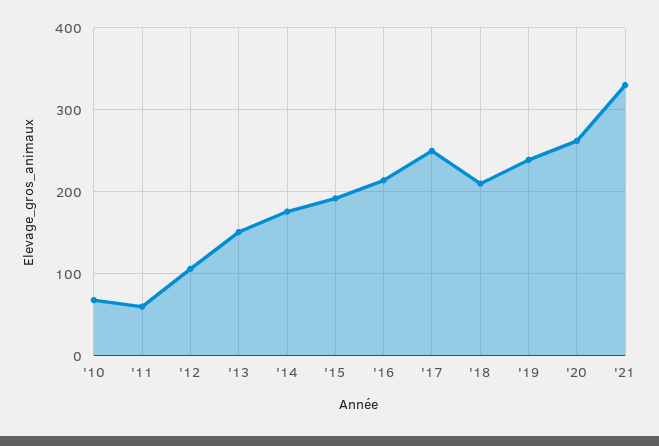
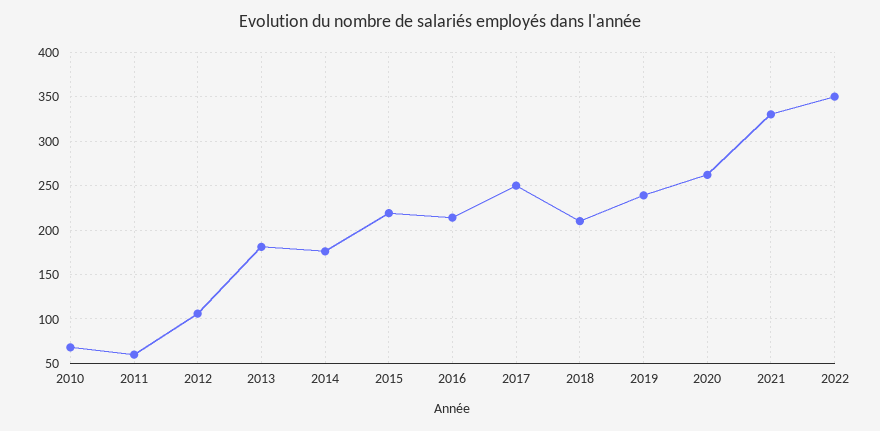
'13: 150 -> 180
'15: 190 -> 220
2022: none -> 350

